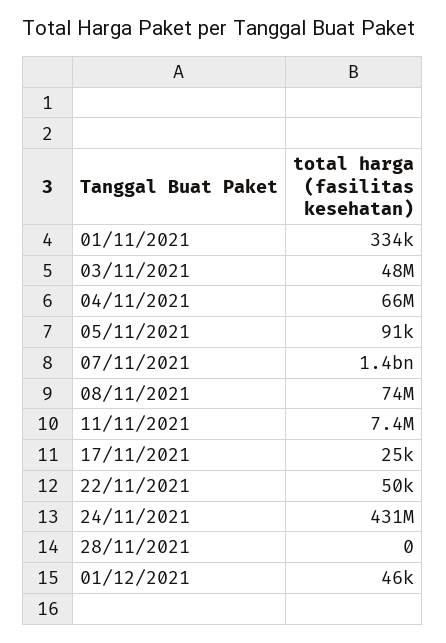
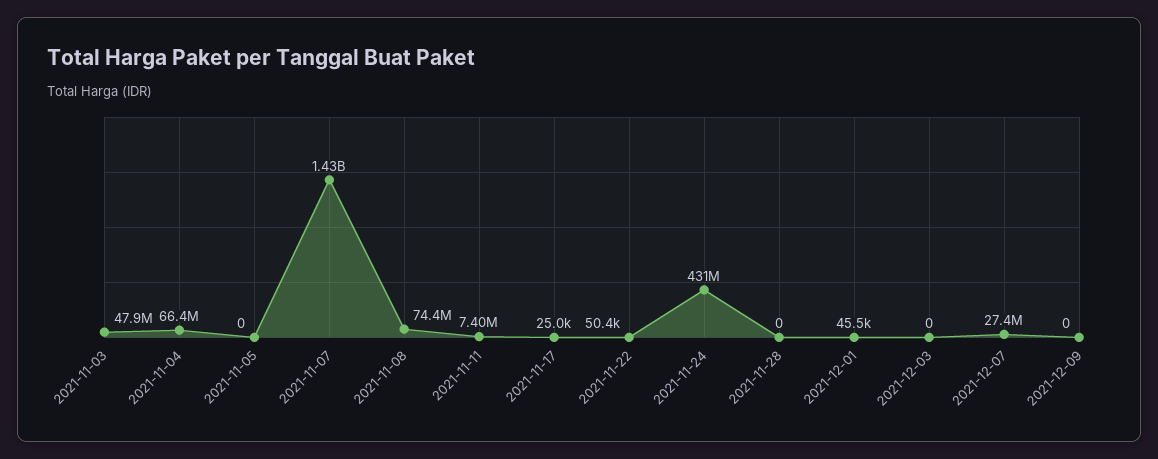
01/11/2021: 334000 -> none
05/11/2021: 91000 -> 0
2021-12-03: none -> 0
2021-12-07: none -> 27400000
2021-12-09: none -> 0

